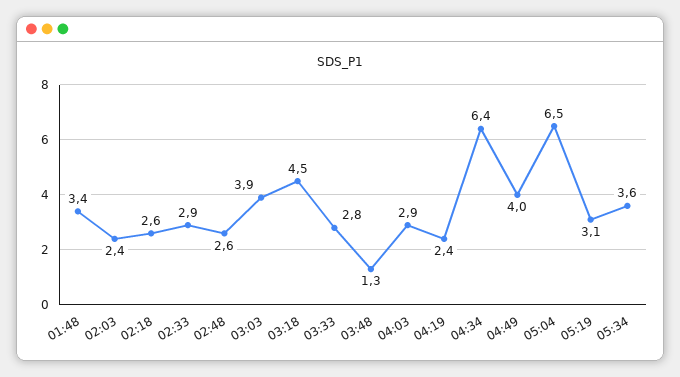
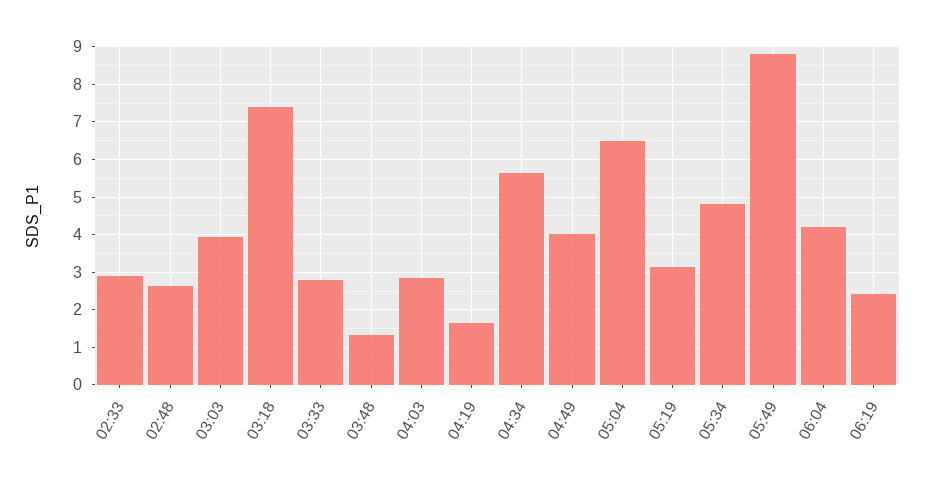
01:48: 3.4 -> none
02:03: 2.4 -> none
02:18: 2.6 -> none
03:18: 4.5 -> 7.4
04:19: 2.4 -> 1.6
04:34: 6.4 -> 5.6
05:34: 3.6 -> 4.8
05:49: none -> 8.8
06:04: none -> 4.2
06:19: none -> 2.4

